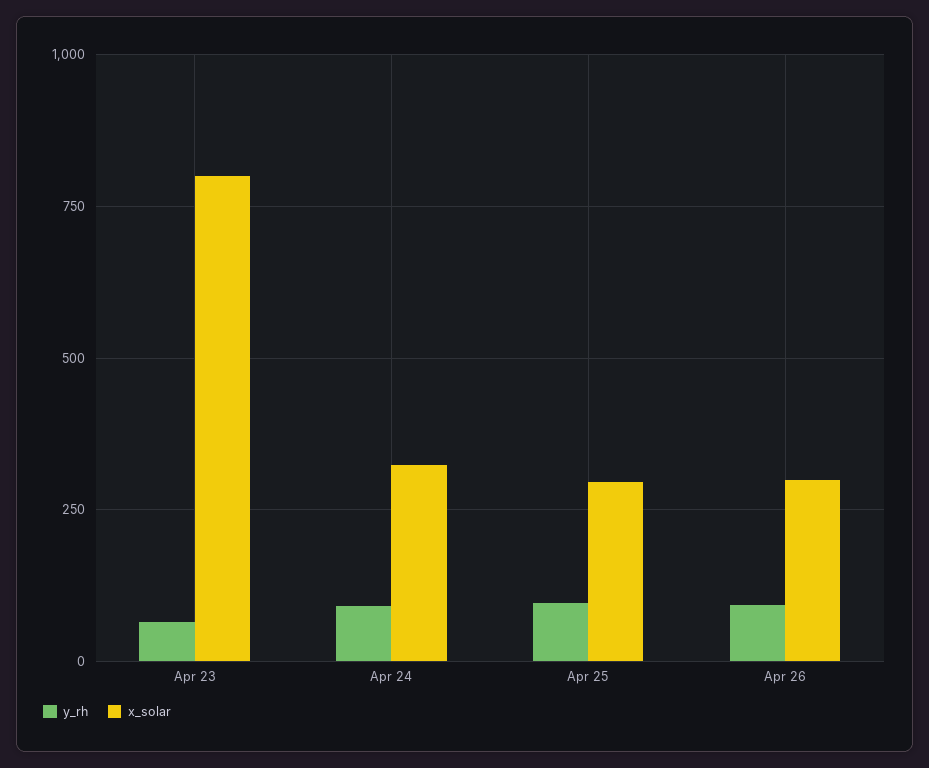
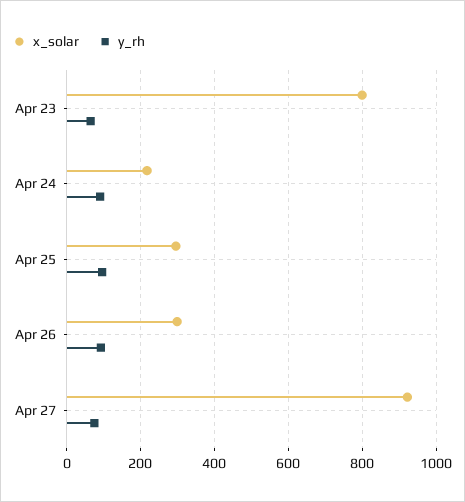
x_solar, Apr 24: 325 -> 220
x_solar, Apr 27: none -> 920
y_rh, Apr 27: none -> 80

